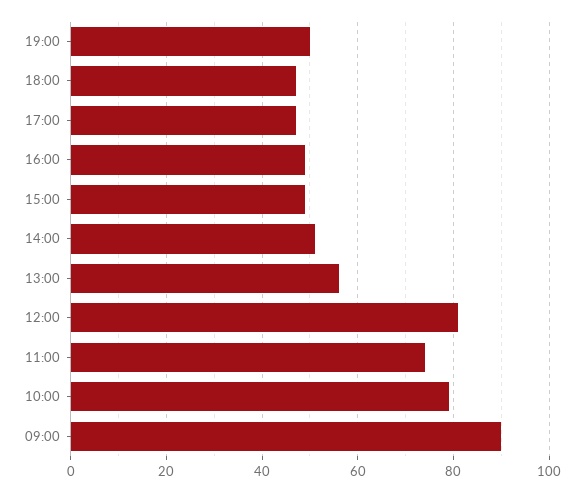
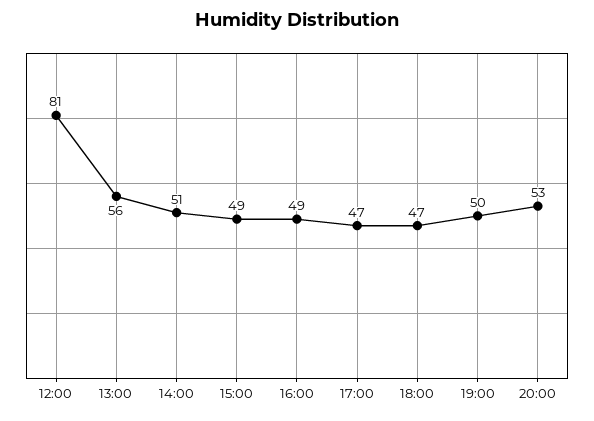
11:00: 75 -> none
10:00: 80 -> none
09:00: 90 -> none
20:00: none -> 53

